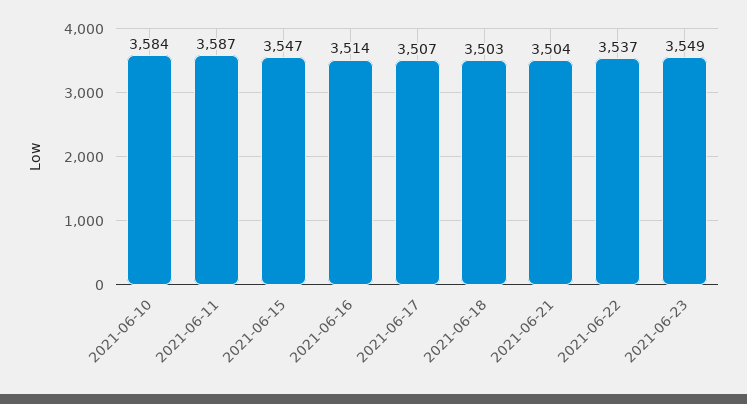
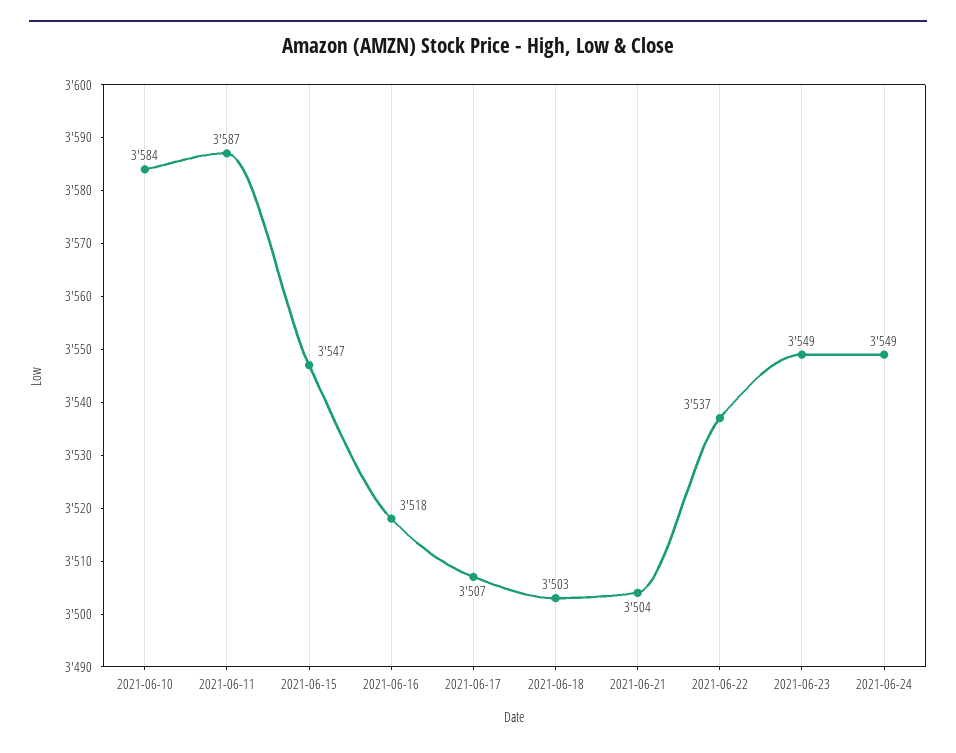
2021-06-16: 3514 -> 3518
2021-06-24: none -> 3549

